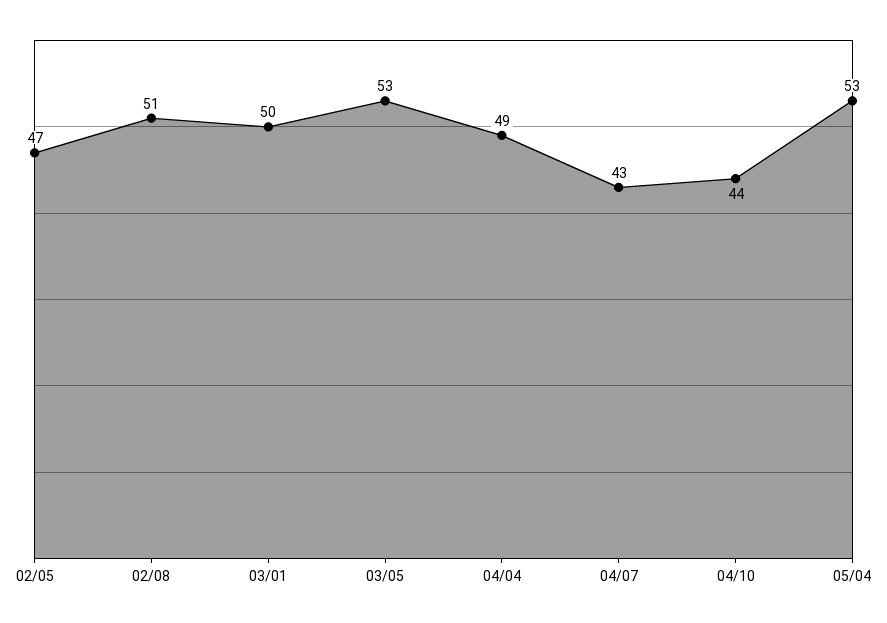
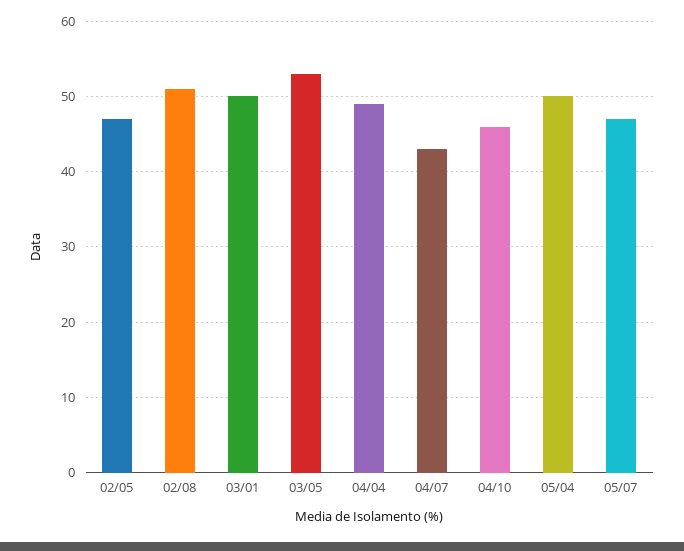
04/10: 44 -> 46
05/04: 53 -> 50
05/07: none -> 47

